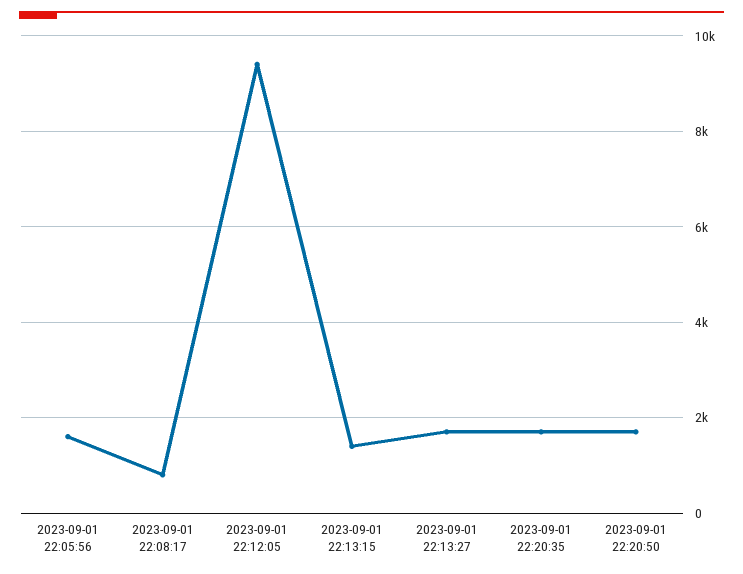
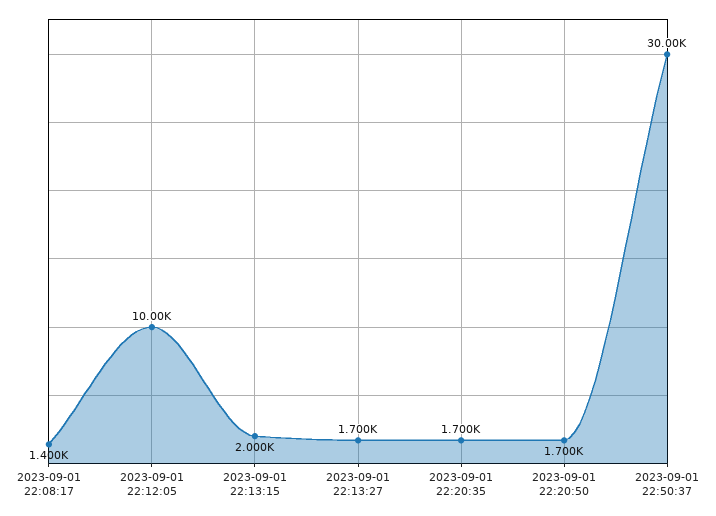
2023-09-01 22:05:56: 1600 -> none
2023-09-01 22:08:17: 800 -> 1400
2023-09-01 22:12:05: 9400 -> 10000
2023-09-01 22:13:15: 1400 -> 2000
2023-09-01 22:50:37: none -> 30000

